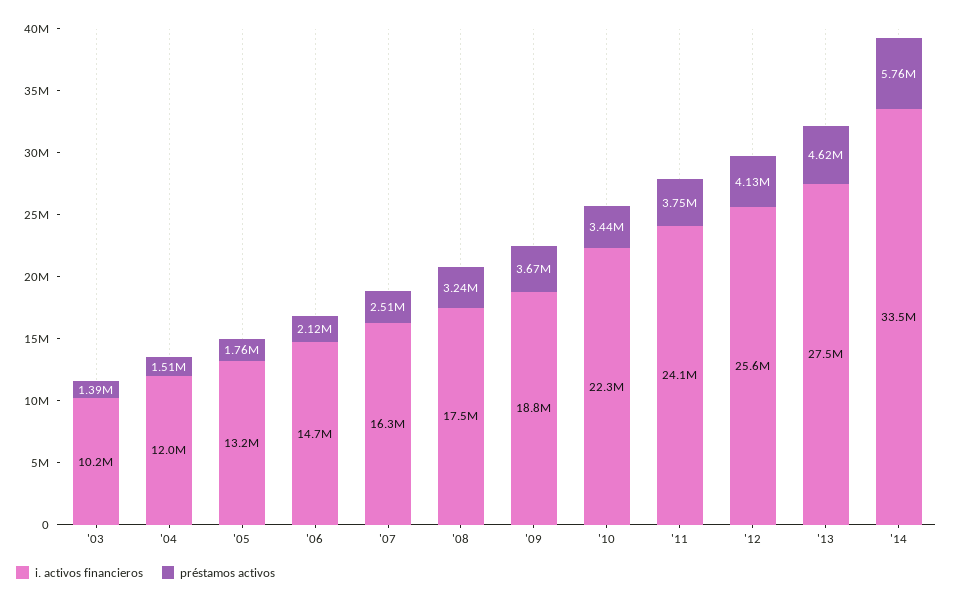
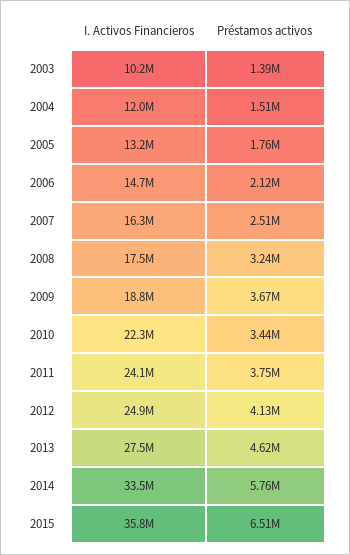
i. activos financieros, '12: 25600000 -> 24900000
i. activos financieros, 2015: none -> 35800000
préstamos activos, 2015: none -> 6510000

